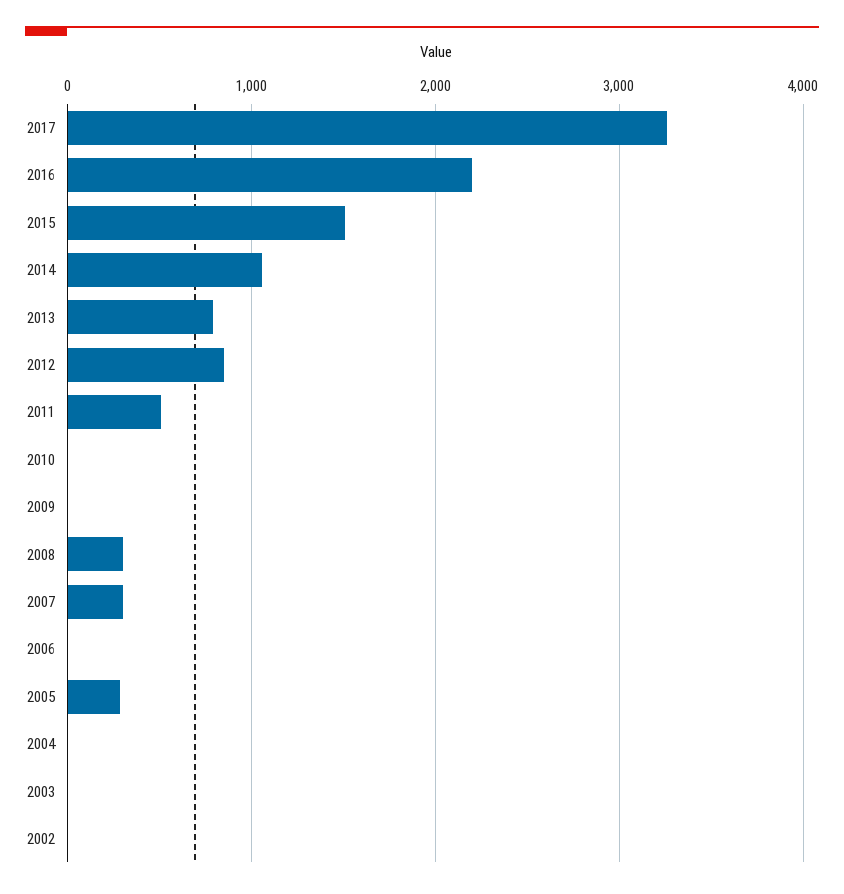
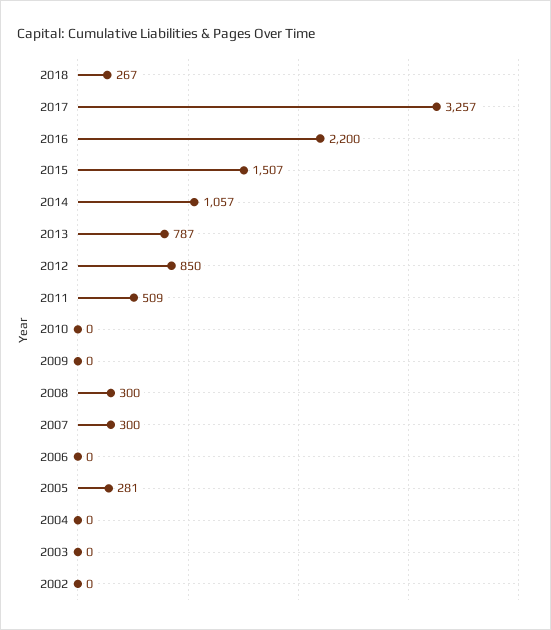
2018: none -> 267

